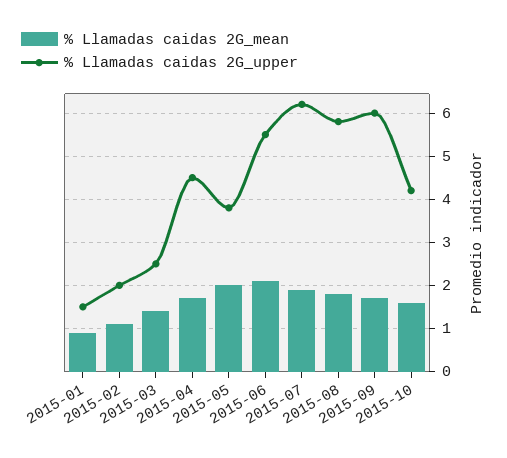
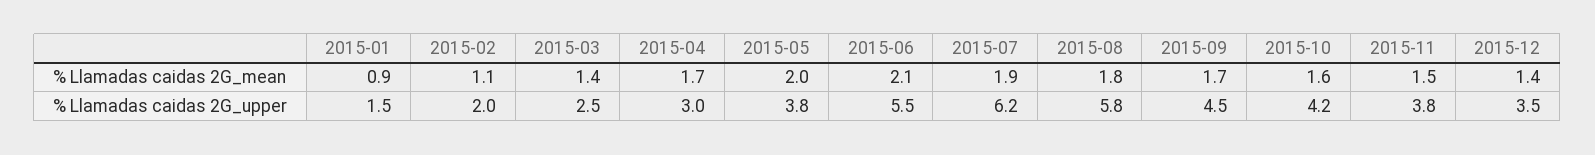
% Llamadas caidas 2G_upper, 2015-04: 4.5 -> 3
% Llamadas caidas 2G_upper, 2015-09: 6 -> 4.5
% Llamadas caidas 2G_mean, 2015-11: none -> 1.5
% Llamadas caidas 2G_mean, 2015-12: none -> 1.4
% Llamadas caidas 2G_upper, 2015-11: none -> 3.8
% Llamadas caidas 2G_upper, 2015-12: none -> 3.5

